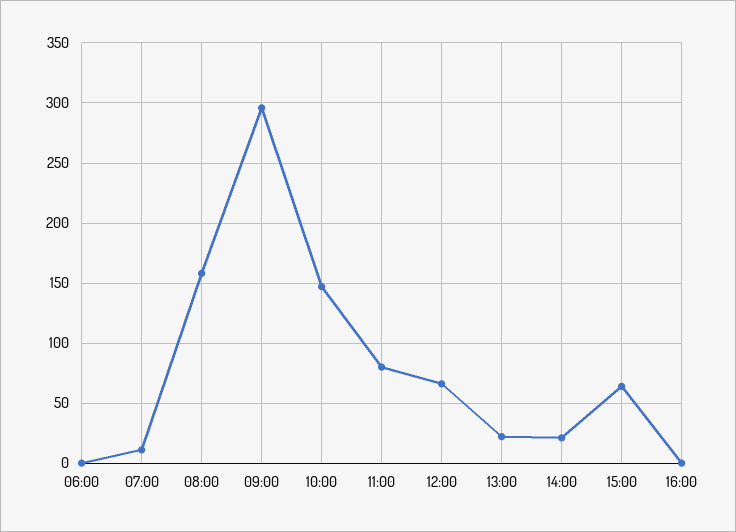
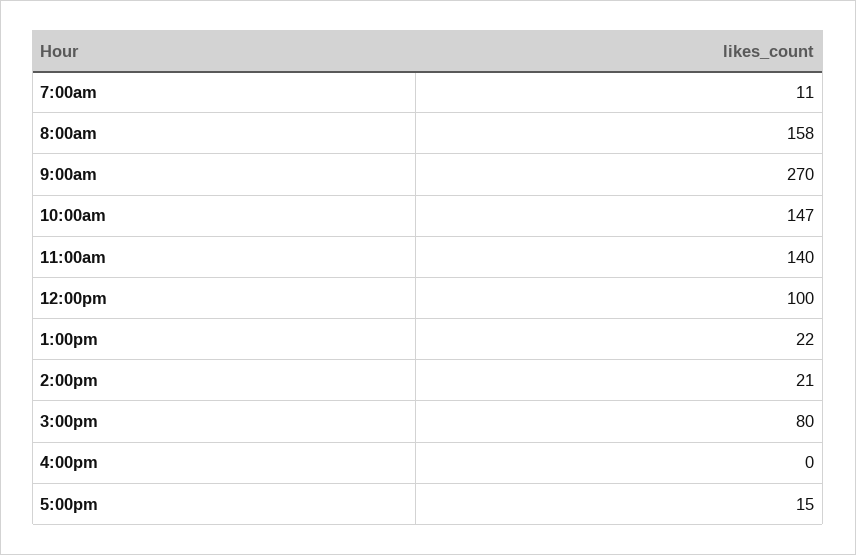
06:00: 0 -> none
09:00: 295 -> 270
11:00: 80 -> 140
12:00: 65 -> 100
15:00: 65 -> 80
5:00pm: none -> 15

